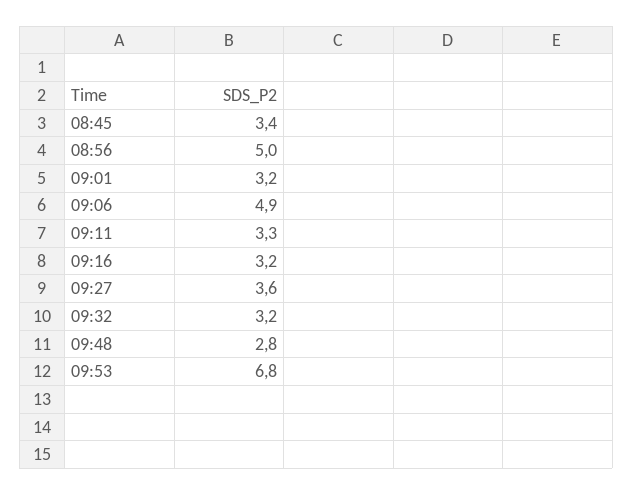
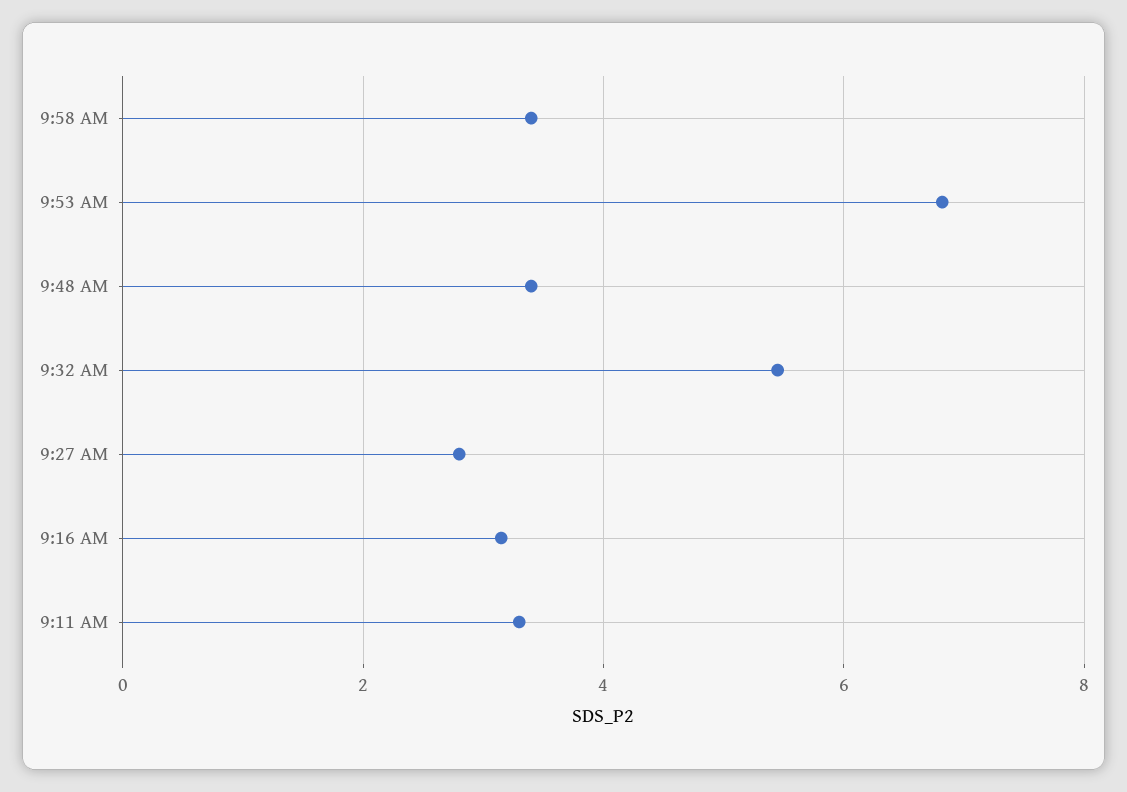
08:45: 3.4 -> none
08:56: 5 -> none
09:01: 3.2 -> none
09:06: 4.9 -> none
09:27: 3.6 -> 2.8
09:32: 3.2 -> 5.4
09:48: 2.8 -> 3.4
9:58 AM: none -> 3.4

